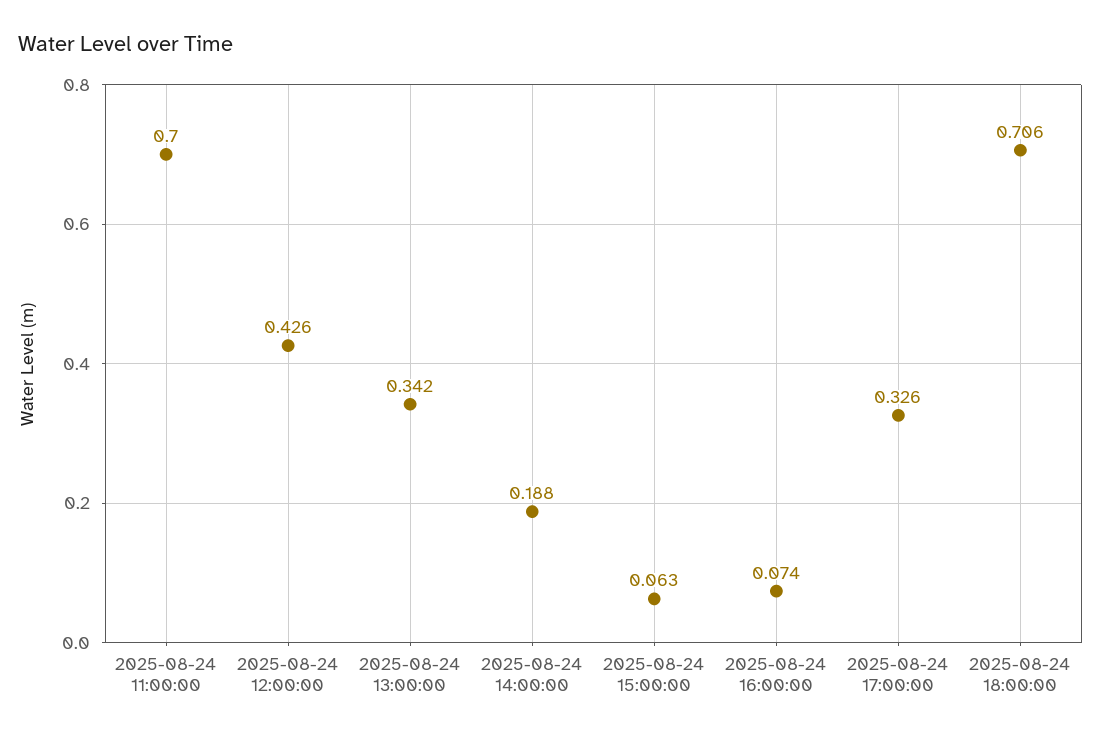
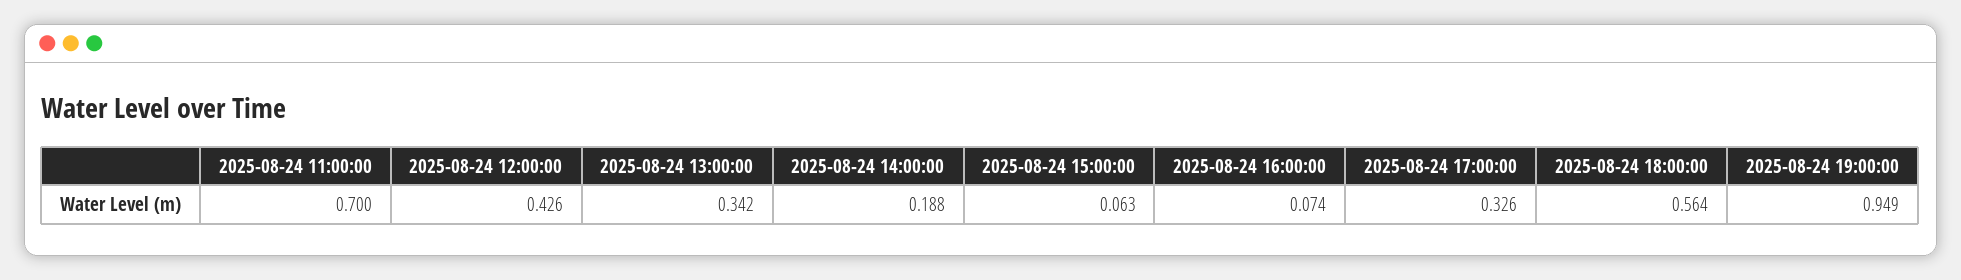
2025-08-24 18:00:00: 0.706 -> 0.564
2025-08-24 19:00:00: none -> 0.949

